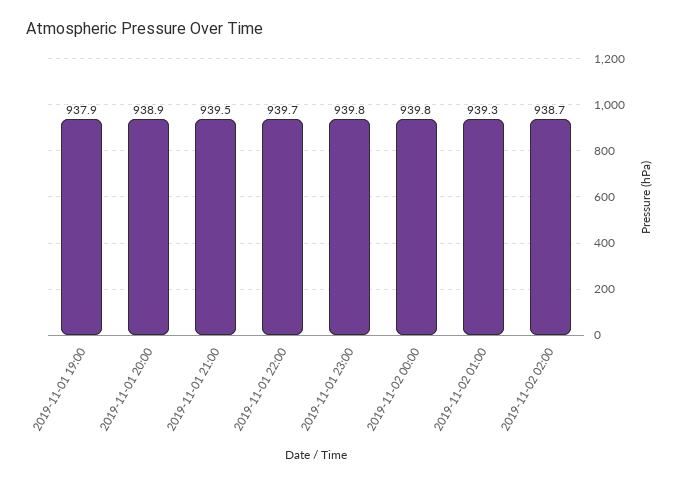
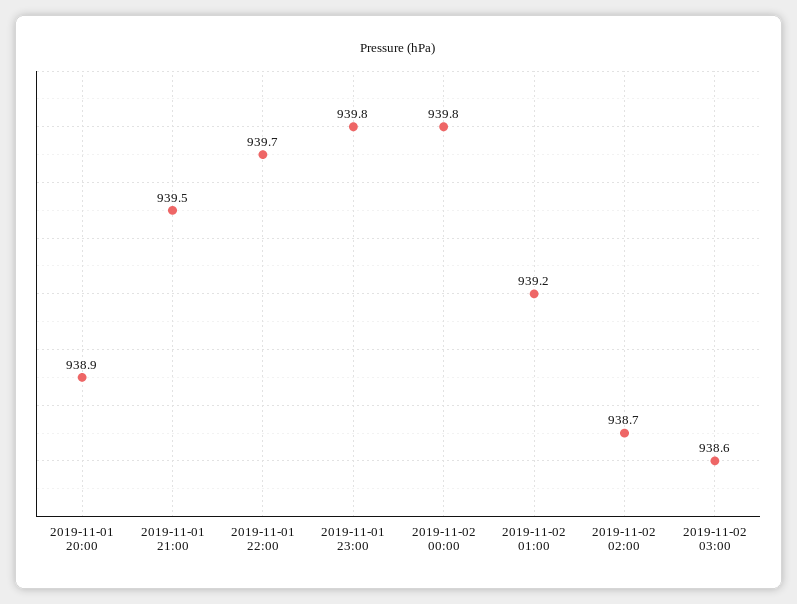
2019-11-01 19:00: 937.9 -> none
2019-11-02 01:00: 939.3 -> 939.2
2019-11-02 03:00: none -> 938.6

